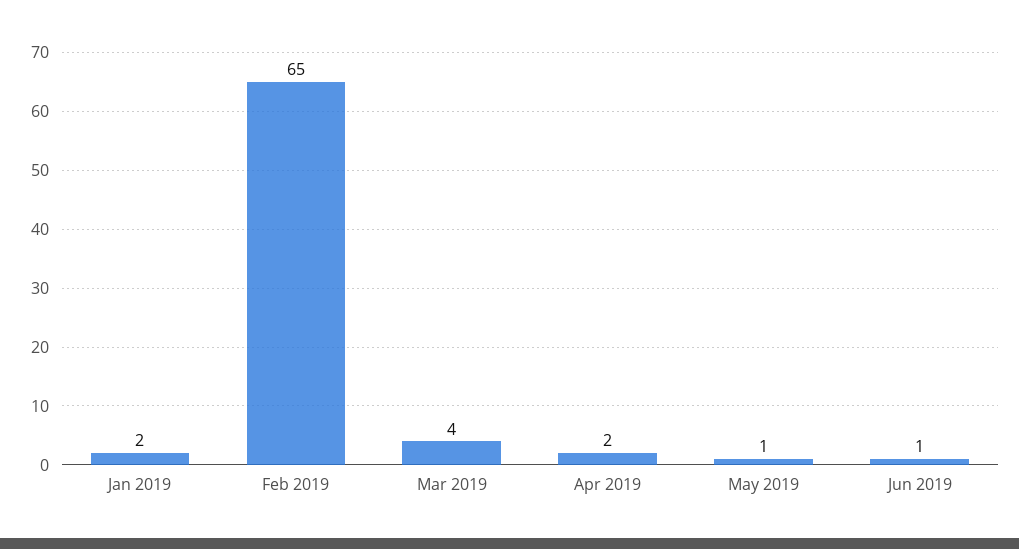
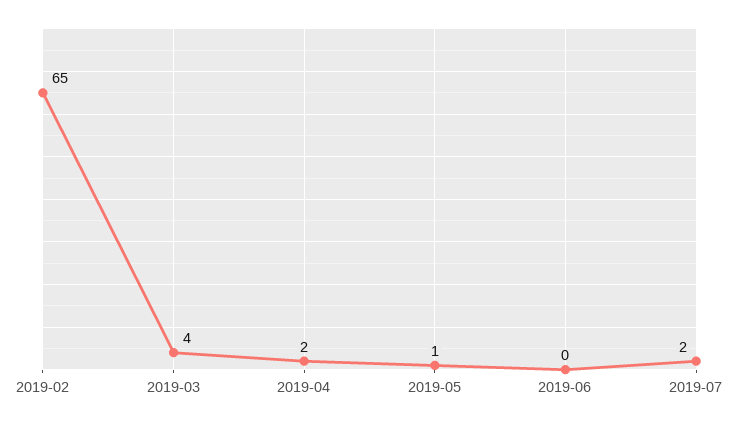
Jan 2019: 2 -> none
Jun 2019: 1 -> 0
2019-07: none -> 2

